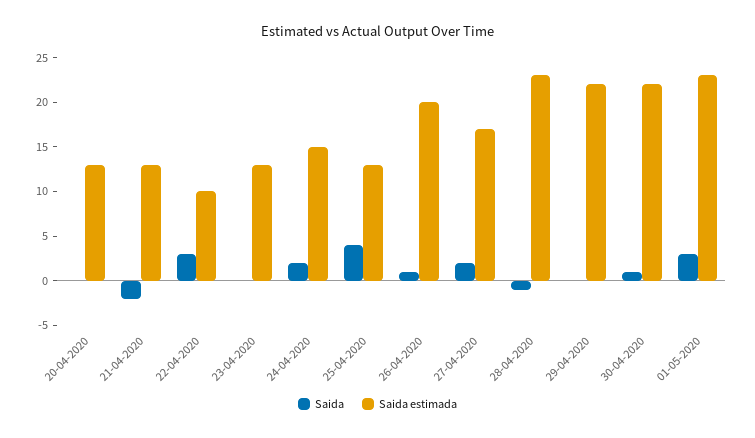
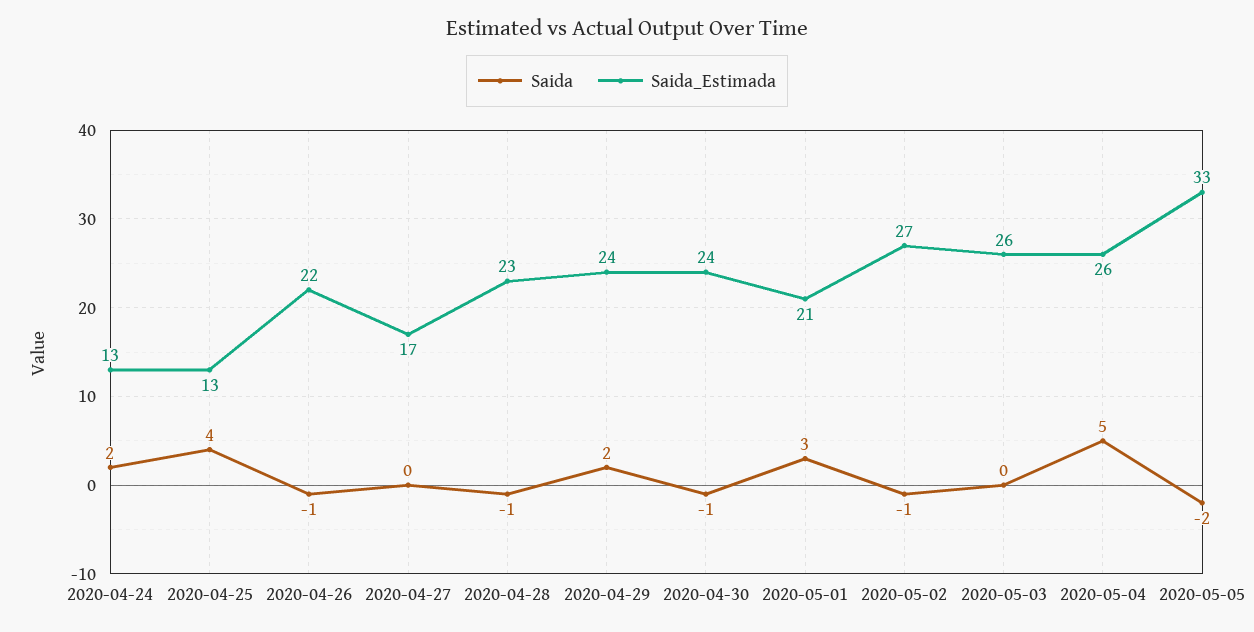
Saida, 20-04-2020: 0 -> none
Saida estimada, 20-04-2020: 13 -> none
Saida, 21-04-2020: -2 -> none
Saida estimada, 21-04-2020: 13 -> none
Saida, 22-04-2020: 3 -> none
Saida estimada, 22-04-2020: 10 -> none
Saida, 23-04-2020: 0 -> none
Saida estimada, 23-04-2020: 13 -> none
Saida estimada, 24-04-2020: 15 -> 13
Saida, 26-04-2020: 1 -> -1
Saida estimada, 26-04-2020: 20 -> 22
Saida, 27-04-2020: 2 -> 0
Saida, 29-04-2020: 0 -> 2
Saida estimada, 29-04-2020: 22 -> 24
Saida, 30-04-2020: 1 -> -1
Saida estimada, 30-04-2020: 22 -> 24
Saida estimada, 01-05-2020: 23 -> 21
Saida, 2020-05-02: none -> -1
Saida estimada, 2020-05-02: none -> 27
Saida, 2020-05-03: none -> 0
Saida estimada, 2020-05-03: none -> 26
Saida, 2020-05-04: none -> 5
Saida estimada, 2020-05-04: none -> 26
Saida, 2020-05-05: none -> -2
Saida estimada, 2020-05-05: none -> 33

